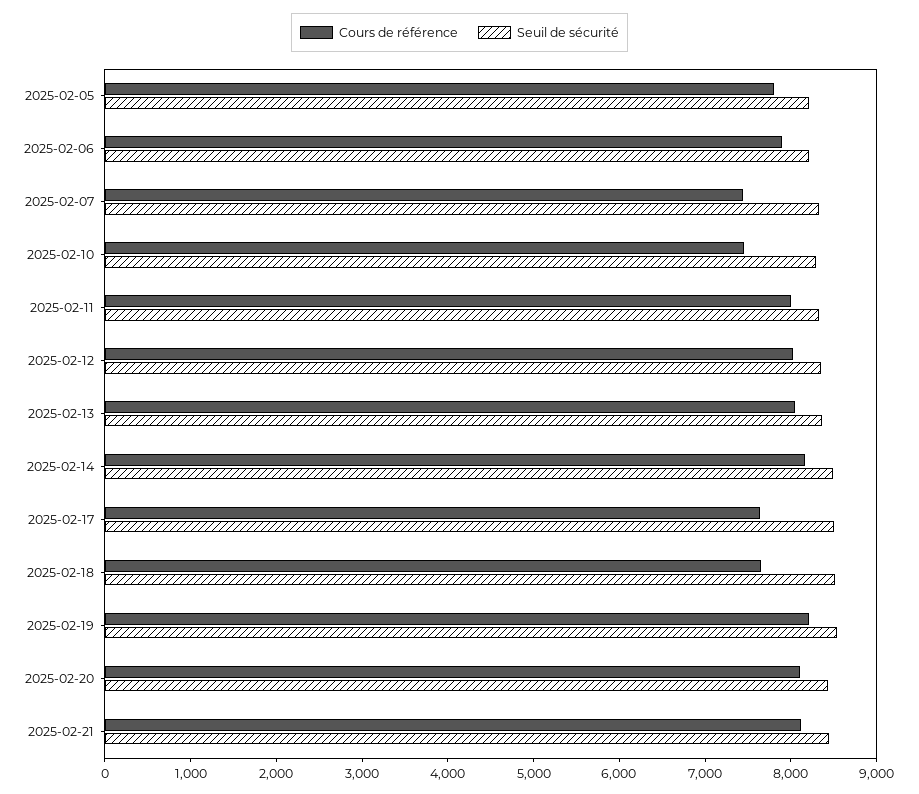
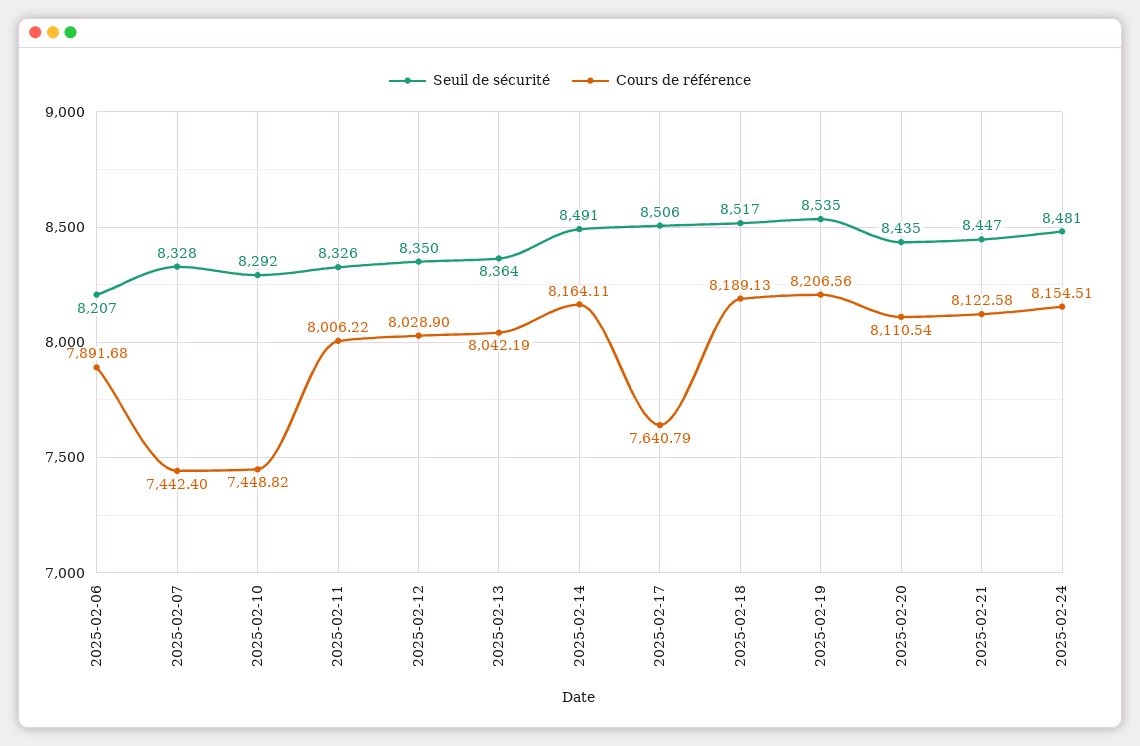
Cours de référence, 2025-02-05: 7800 -> none
Seuil de sécurité, 2025-02-05: 8200 -> none
Cours de référence, 2025-02-18: 7600 -> 8189.13
Seuil de sécurité, 2025-02-24: none -> 8481
Cours de référence, 2025-02-24: none -> 8154.51

